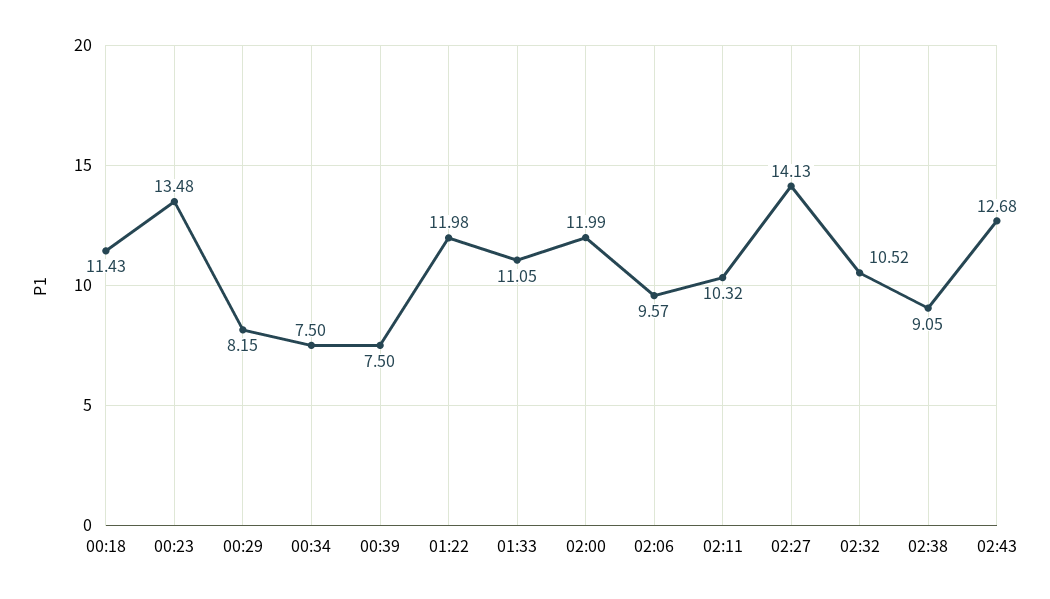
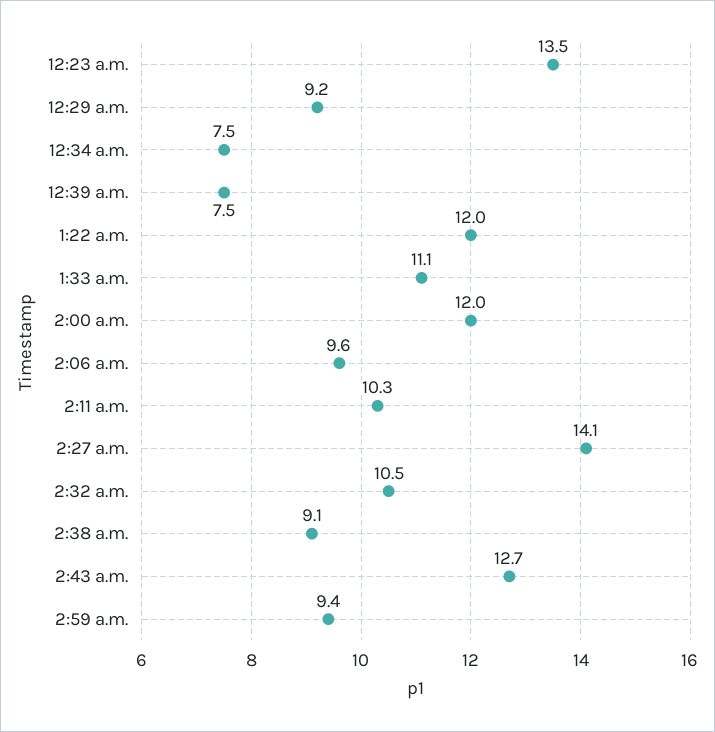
00:18: 11.43 -> none
00:29: 8.15 -> 9.2
2:59 a.m.: none -> 9.4

